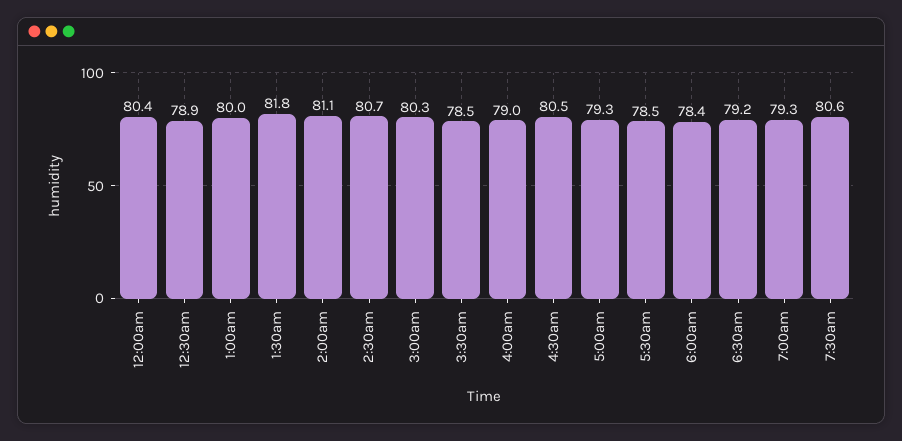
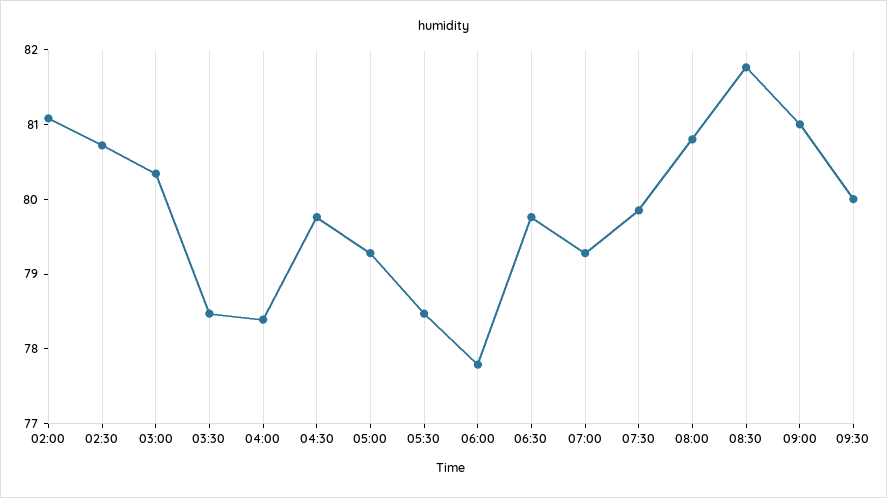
12:00am: 80.4 -> none
12:30am: 78.9 -> none
1:00am: 80 -> none
1:30am: 81.8 -> none
4:00am: 79 -> 78.4
4:30am: 80.5 -> 79.8
6:00am: 78.4 -> 77.8
6:30am: 79.2 -> 79.8
7:30am: 80.6 -> 79.8
08:00: none -> 80.8
08:30: none -> 81.8
09:00: none -> 81
09:30: none -> 80

